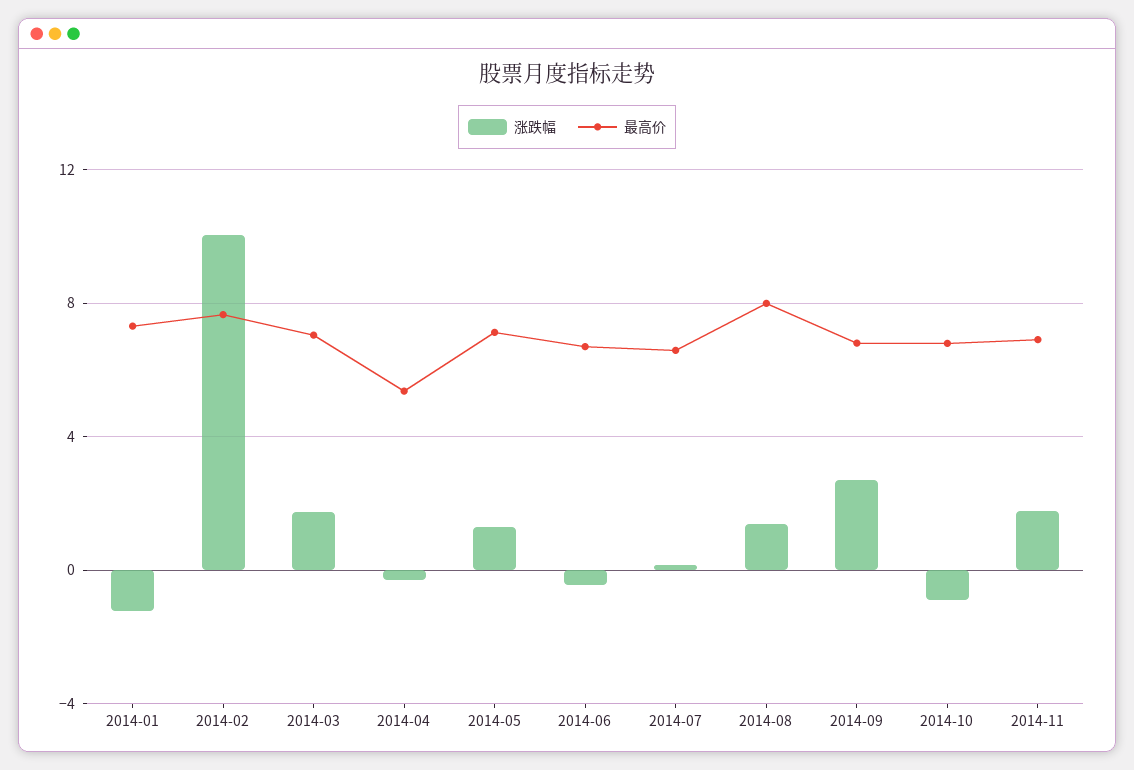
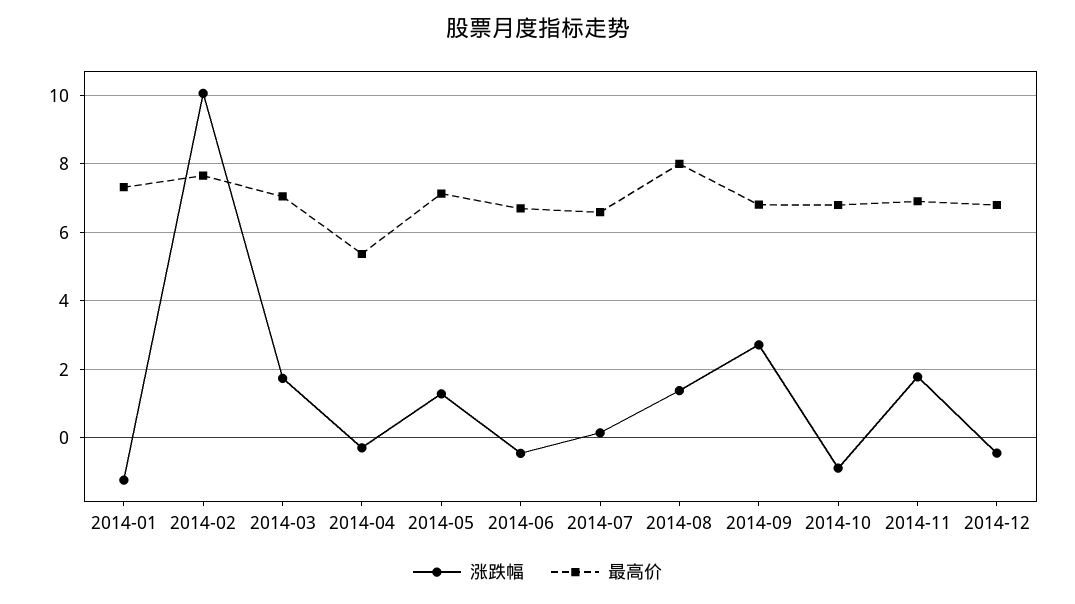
涨跌幅, 2014-12: none -> -0.4
最高价, 2014-12: none -> 6.8

